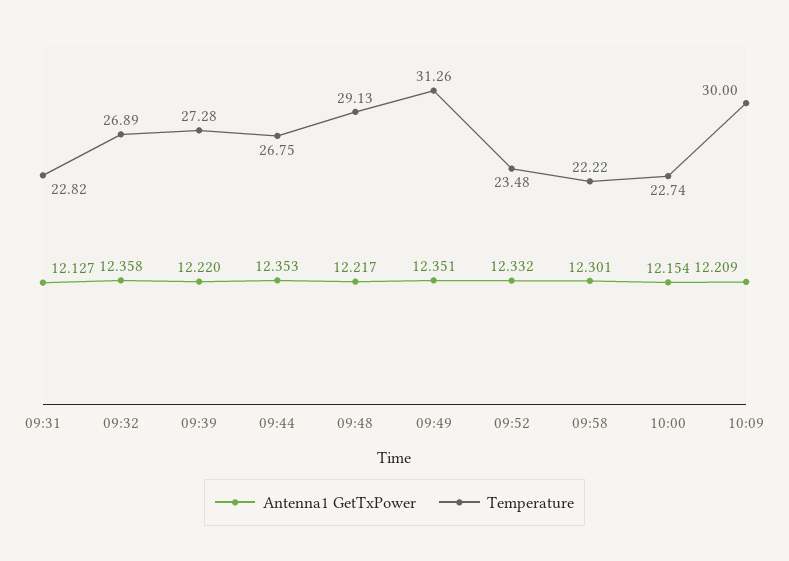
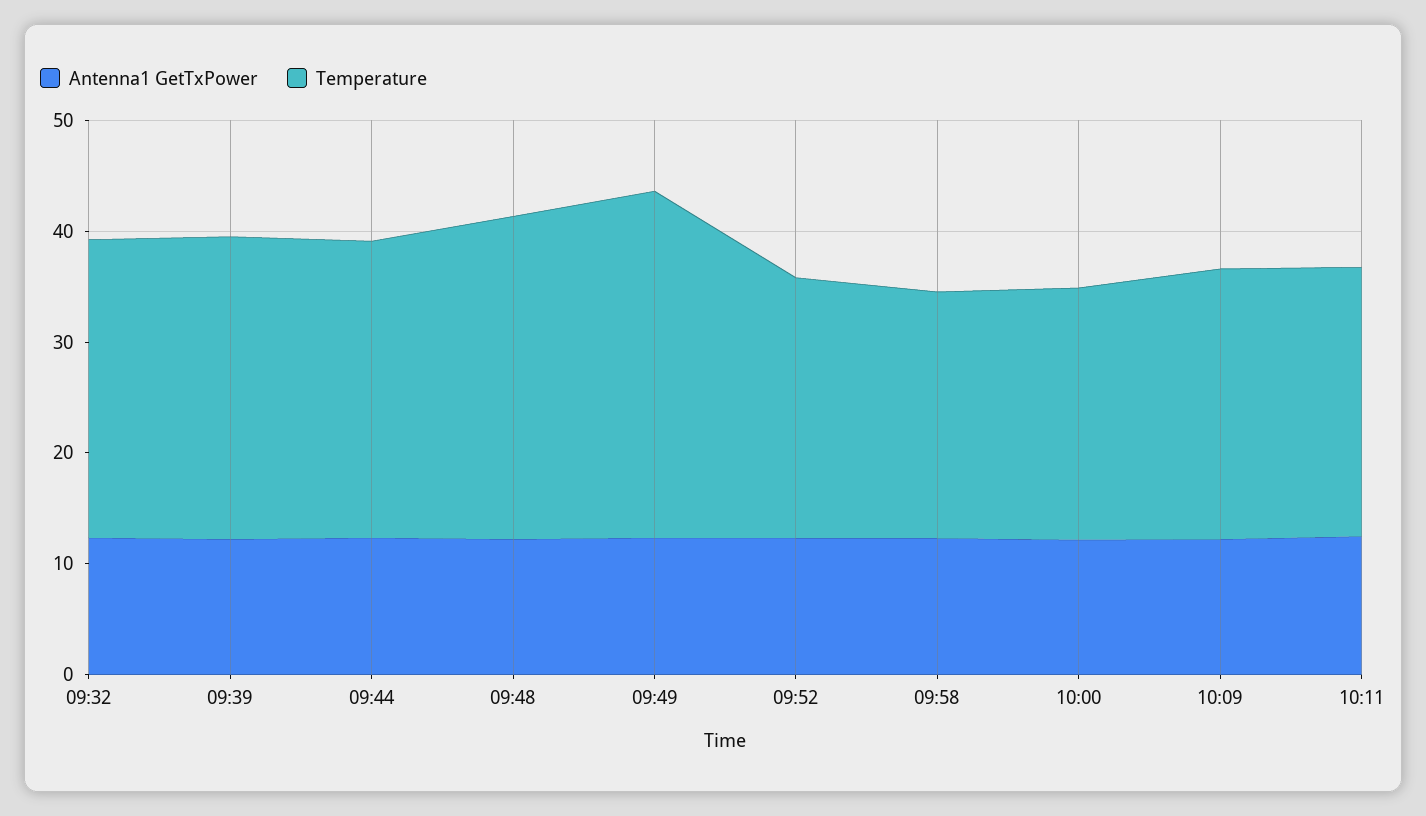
Antenna1 GetTxPower, 09:31: 12.127 -> none
Temperature, 09:31: 22.82 -> none
Temperature, 10:09: 30 -> 24
Antenna1 GetTxPower, 10:11: none -> 12
Temperature, 10:11: none -> 24

